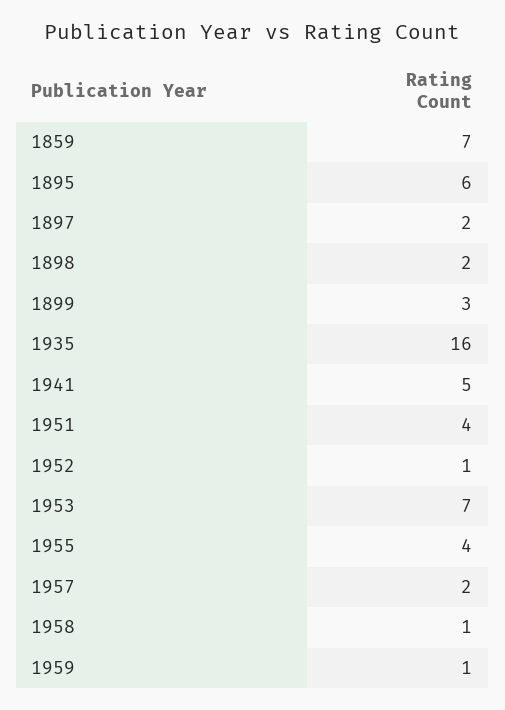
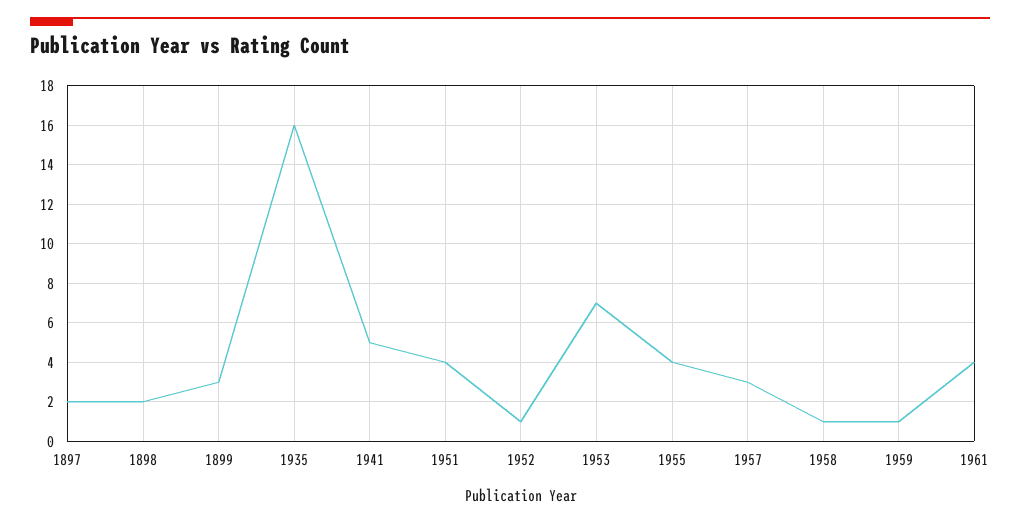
1859: 7 -> none
1895: 6 -> none
1957: 2 -> 3
1961: none -> 4

